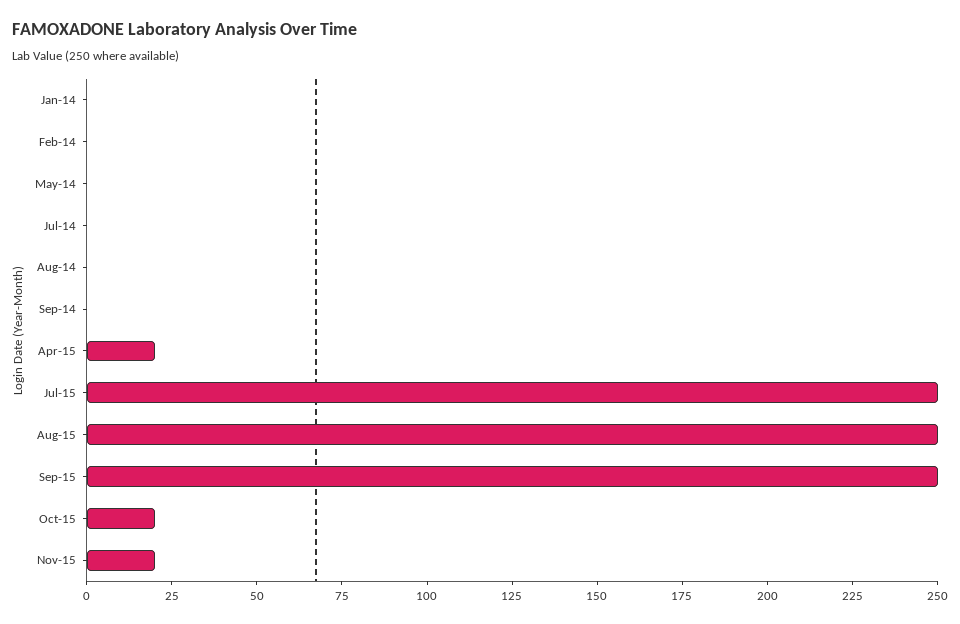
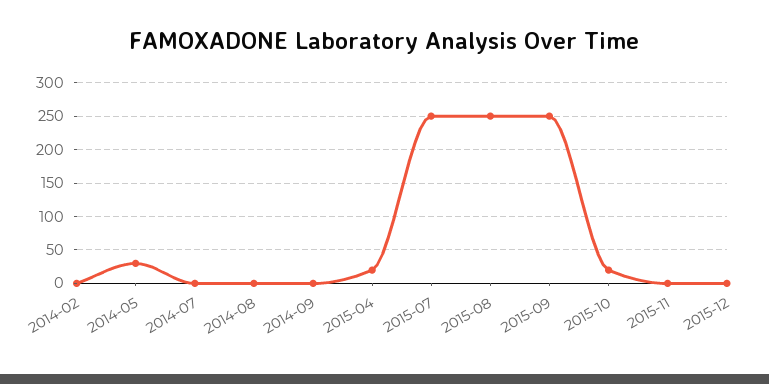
Jan-14: 0 -> none
May-14: 0 -> 30
Nov-15: 20 -> 0
2015-12: none -> 0

